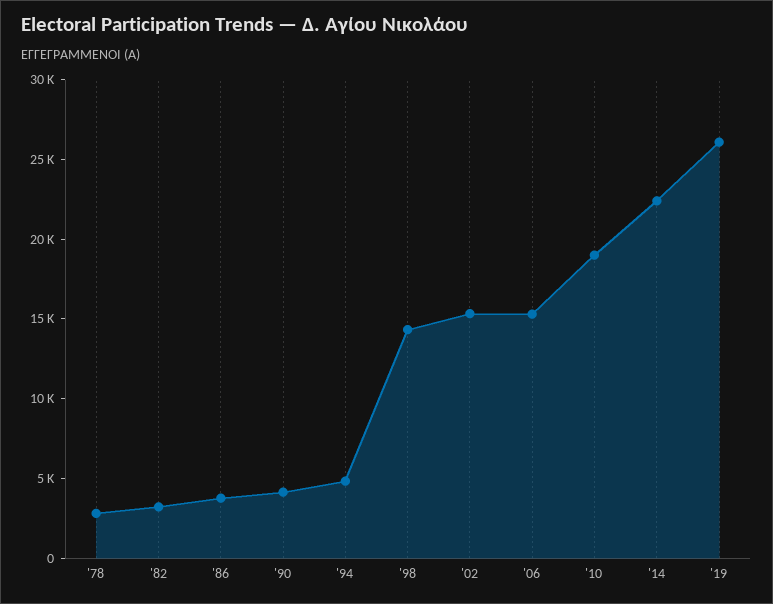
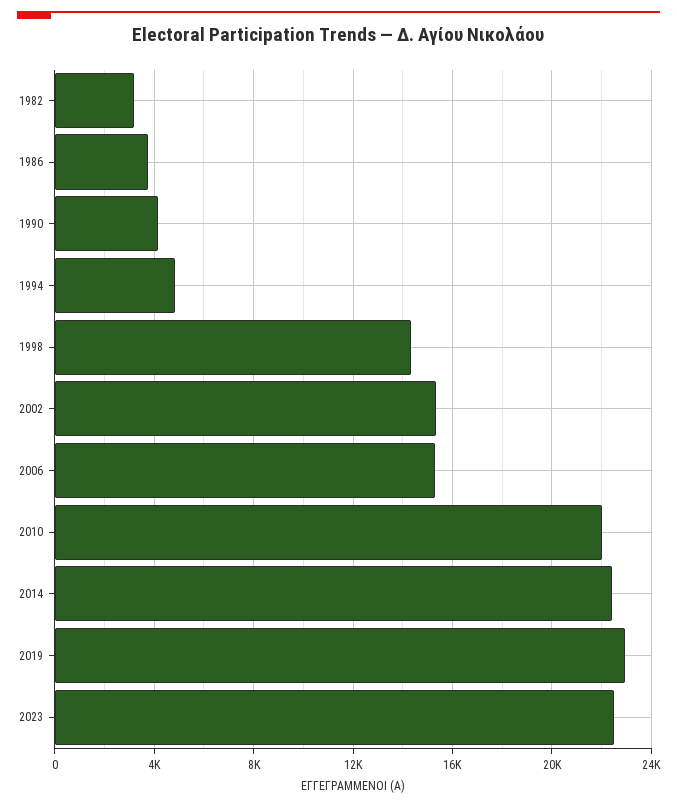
'78: 3000 -> none
'10: 19000 -> 22000
'19: 26000 -> 23000
2023: none -> 22500

